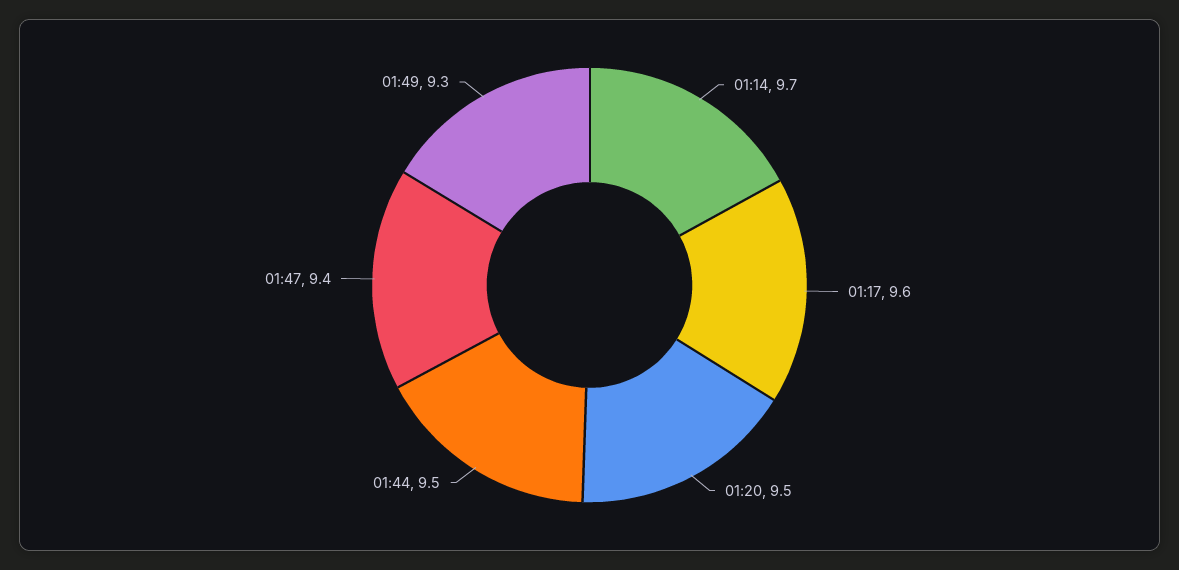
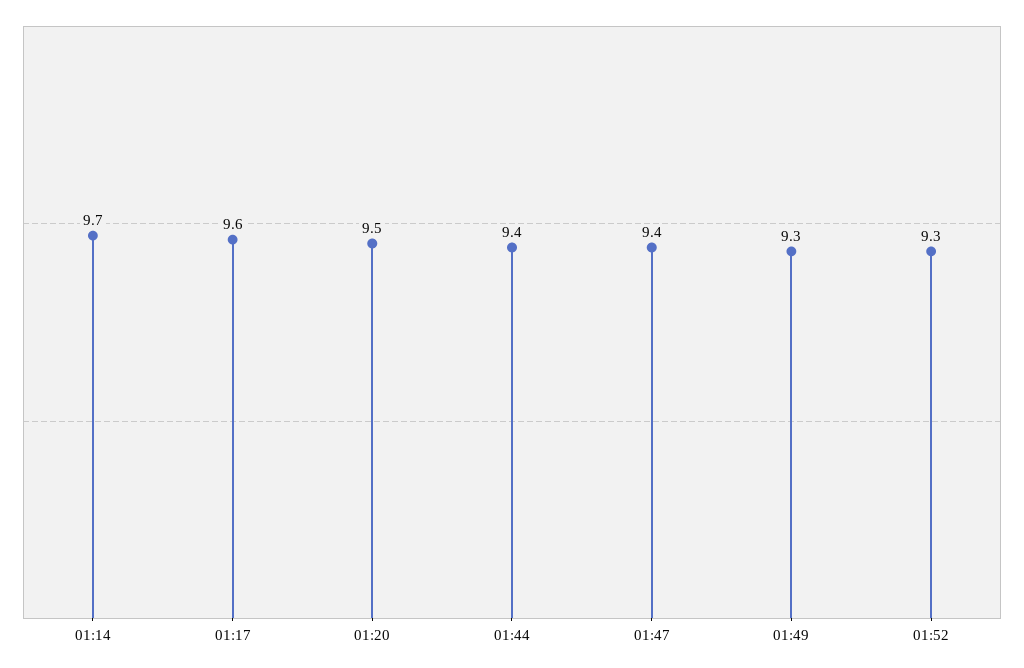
01:44: 9.5 -> 9.4
01:52: none -> 9.3

